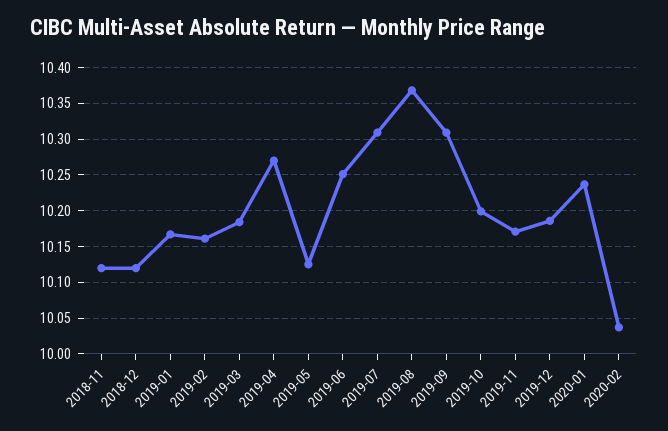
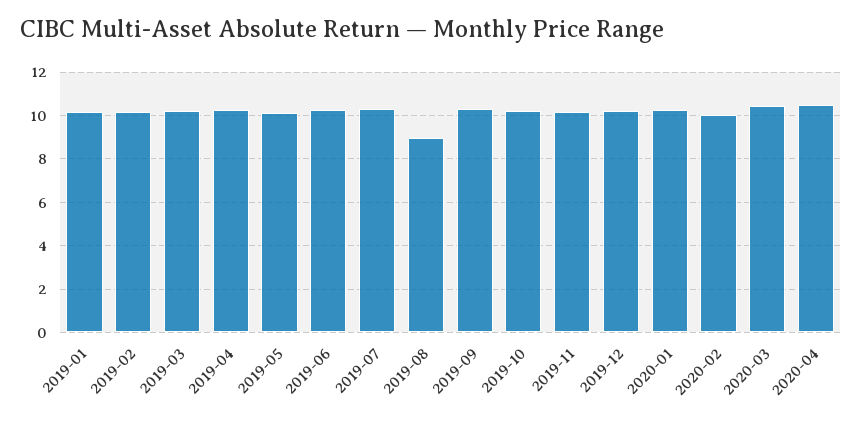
2018-11: 10.12 -> none
2018-12: 10.12 -> none
2019-08: 10.37 -> 9
2020-03: none -> 10.5
2020-04: none -> 10.5

